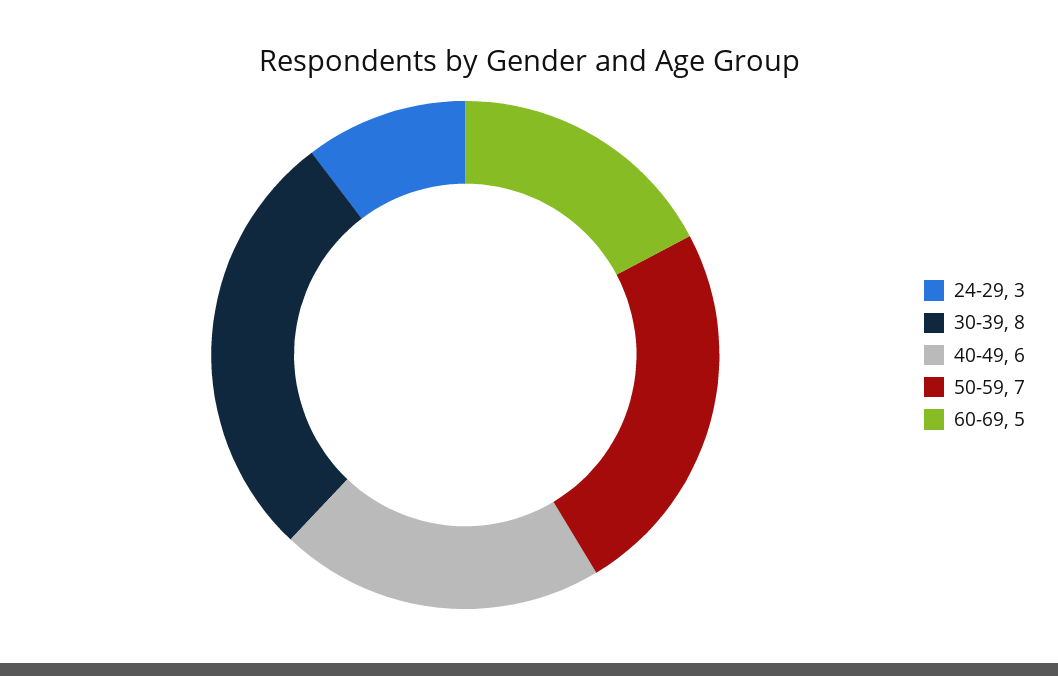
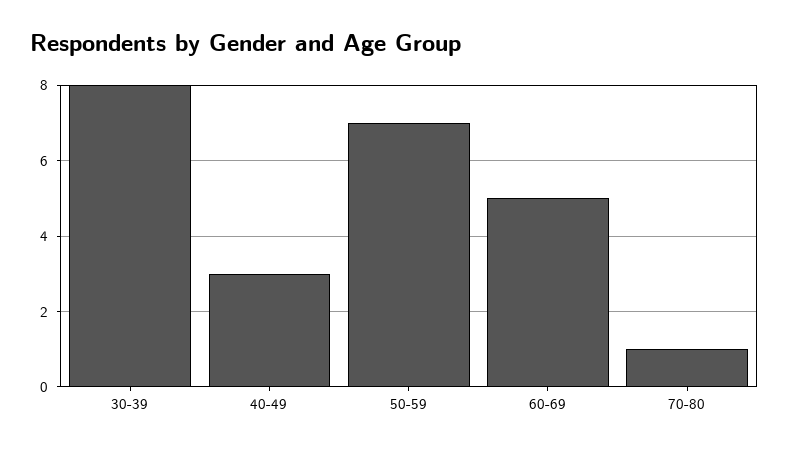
24-29: 3 -> none
40-49: 6 -> 3
70-80: none -> 1

